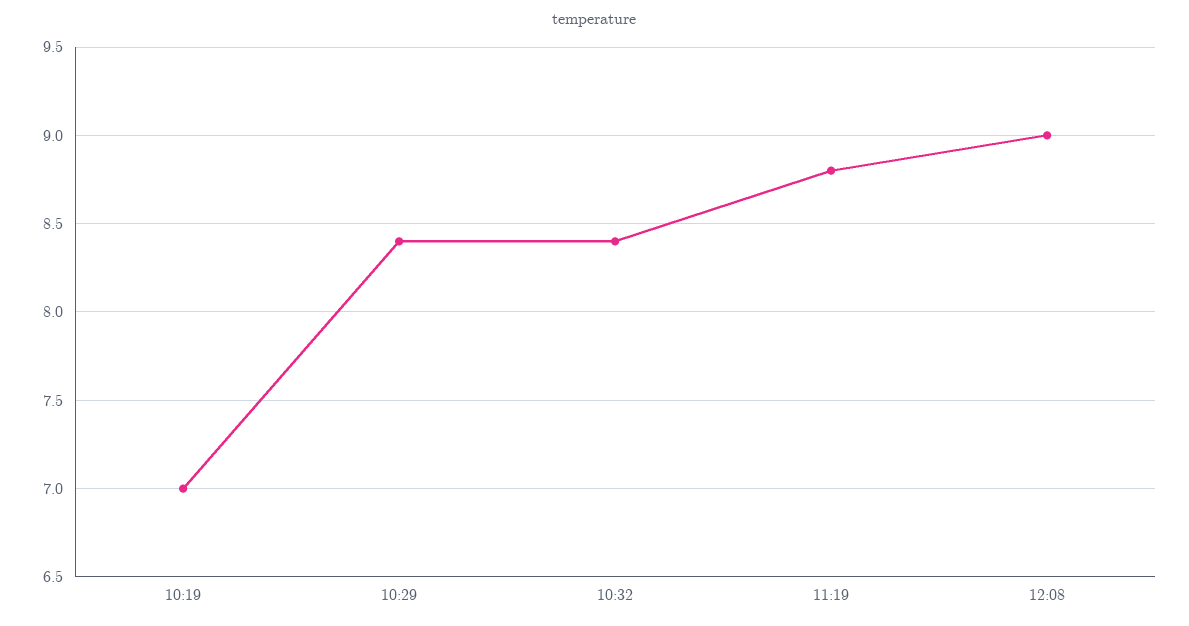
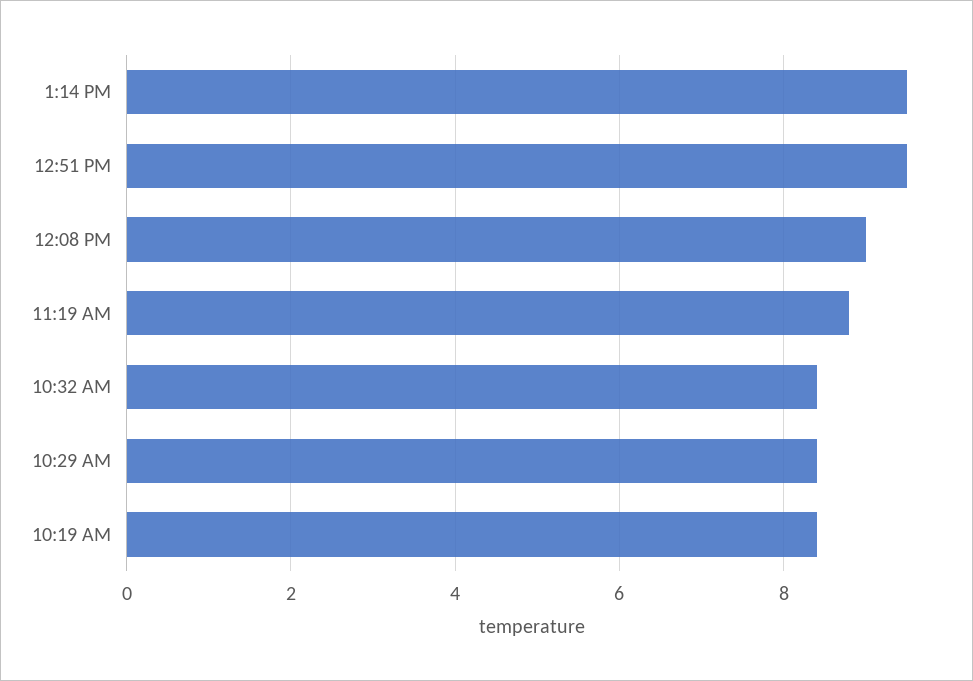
10:19: 7 -> 8.5
1:14 PM: none -> 9.5
12:51 PM: none -> 9.5

